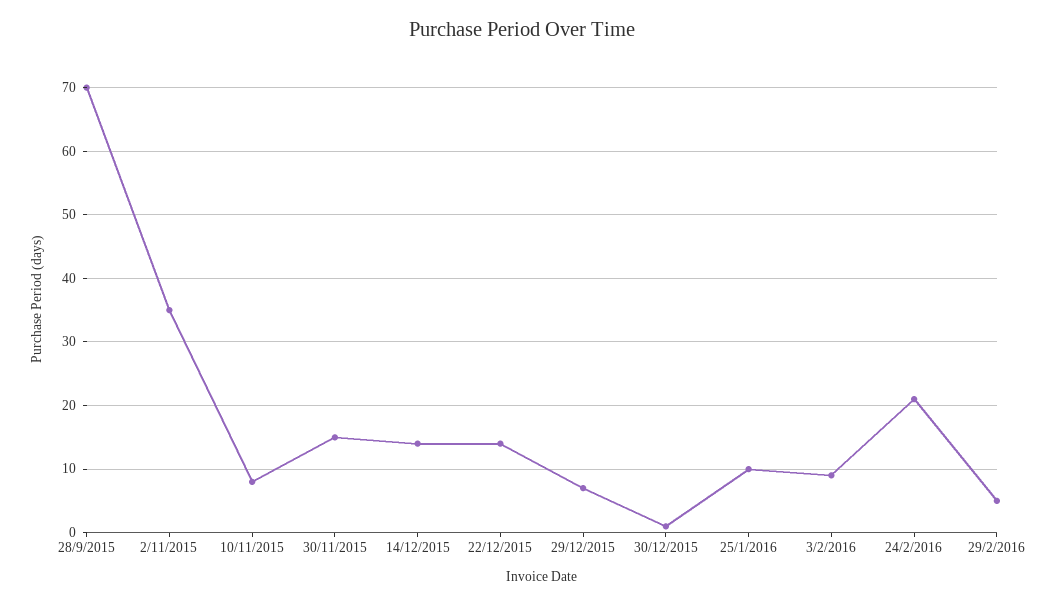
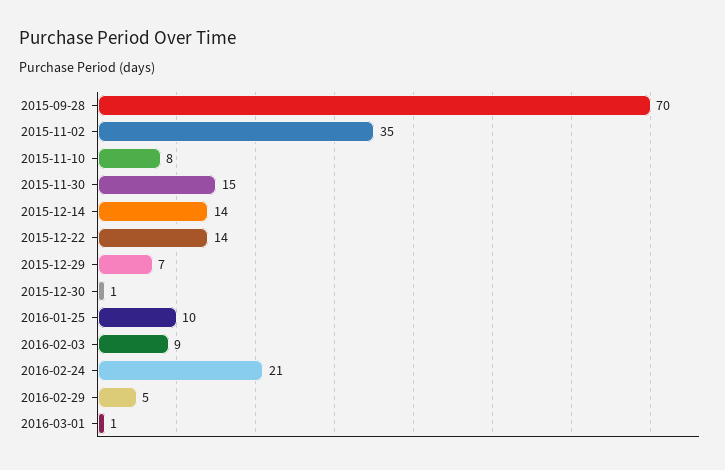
2016-03-01: none -> 1

